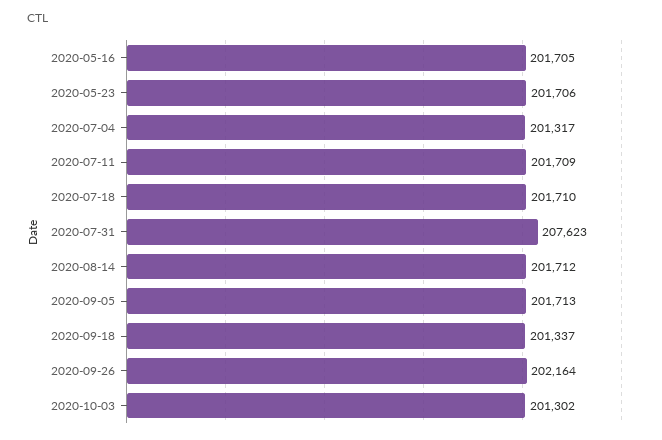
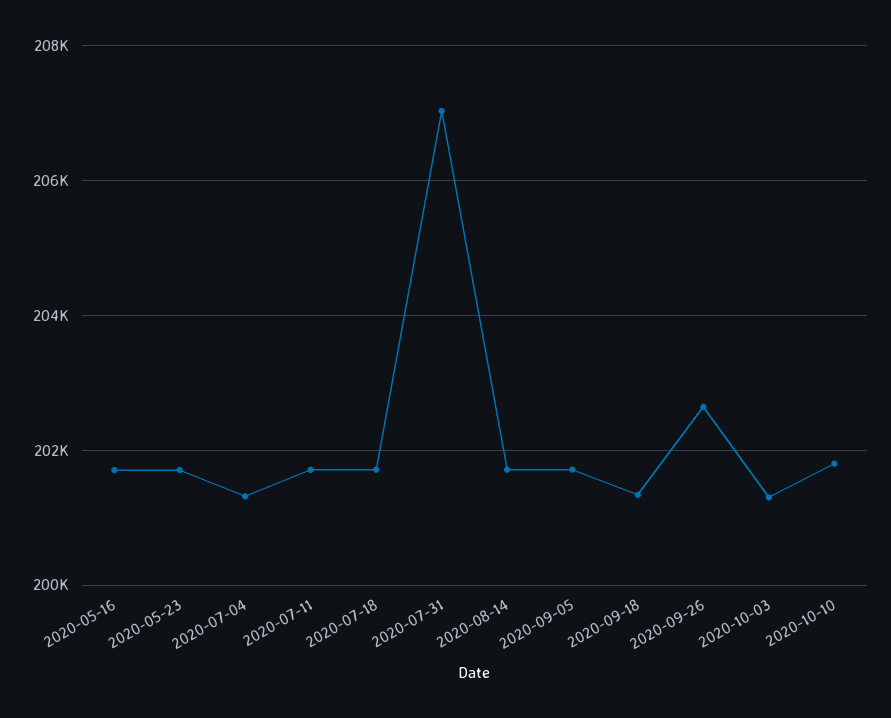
2020-07-31: 207623 -> 207000
2020-09-26: 202164 -> 202600
2020-10-10: none -> 201800

